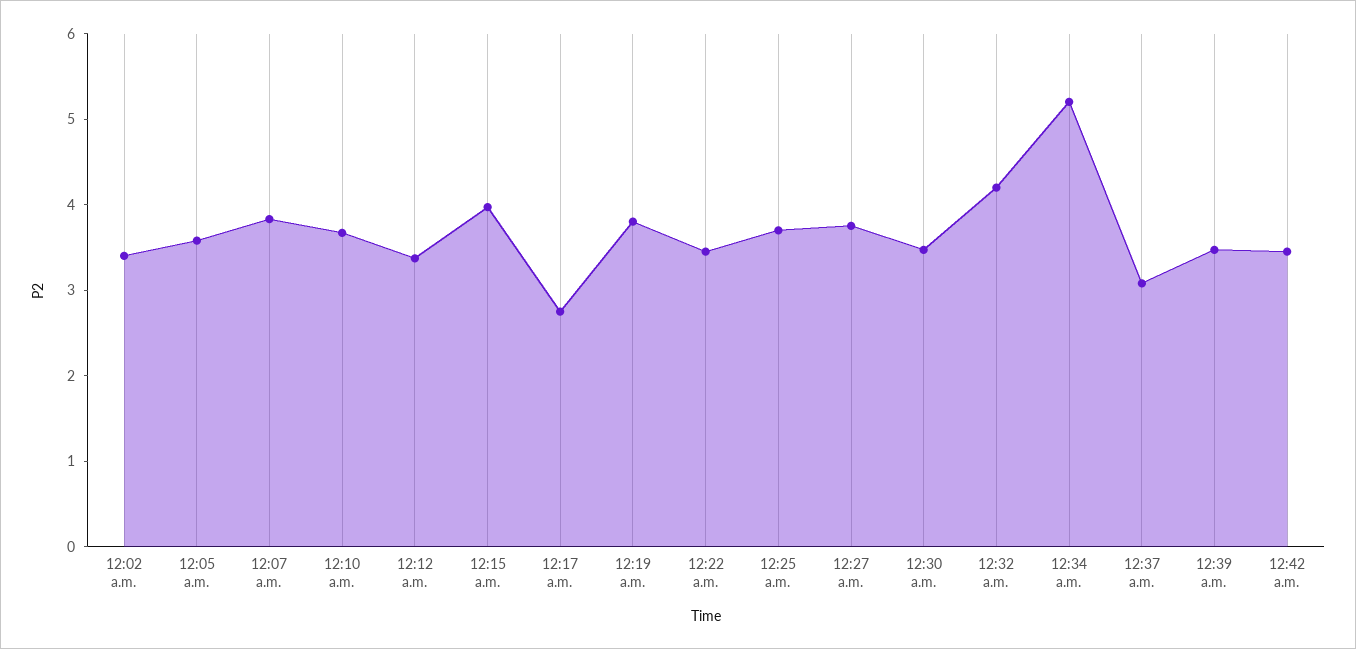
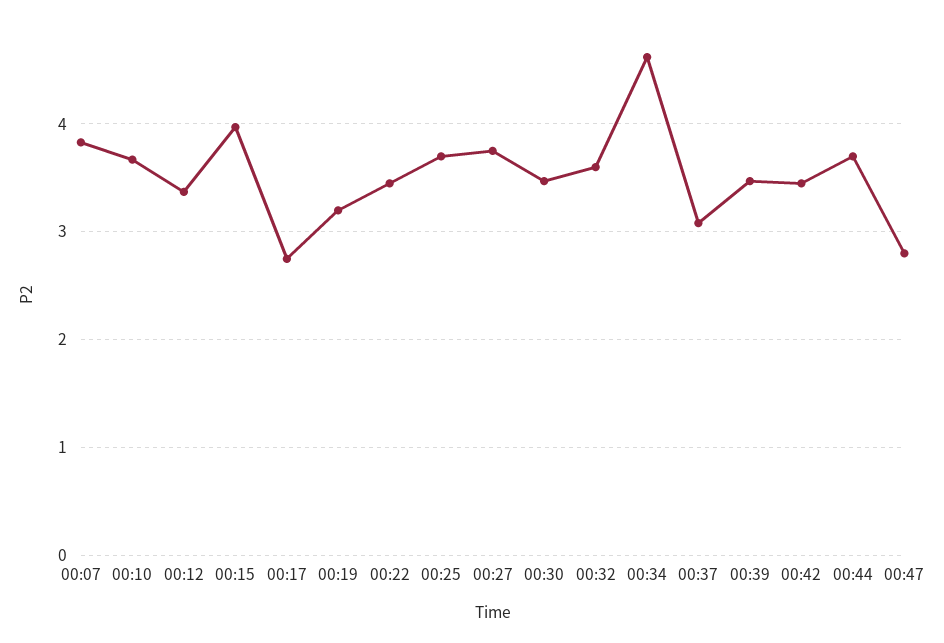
12:02 a.m.: 3.4 -> none
12:05 a.m.: 3.6 -> none
12:19 a.m.: 3.8 -> 3.2
12:32 a.m.: 4.2 -> 3.6
12:34 a.m.: 5.2 -> 4.6
00:44: none -> 3.7
00:47: none -> 2.8

